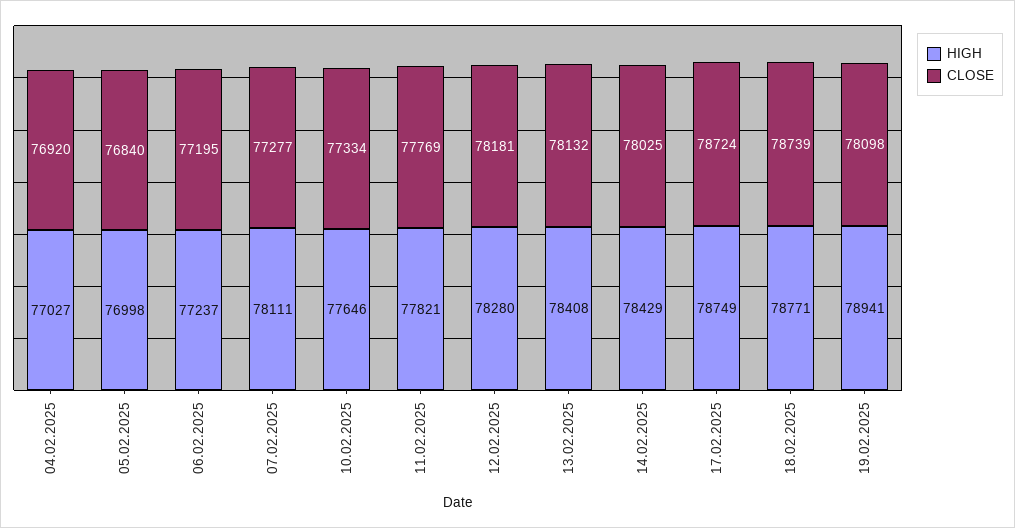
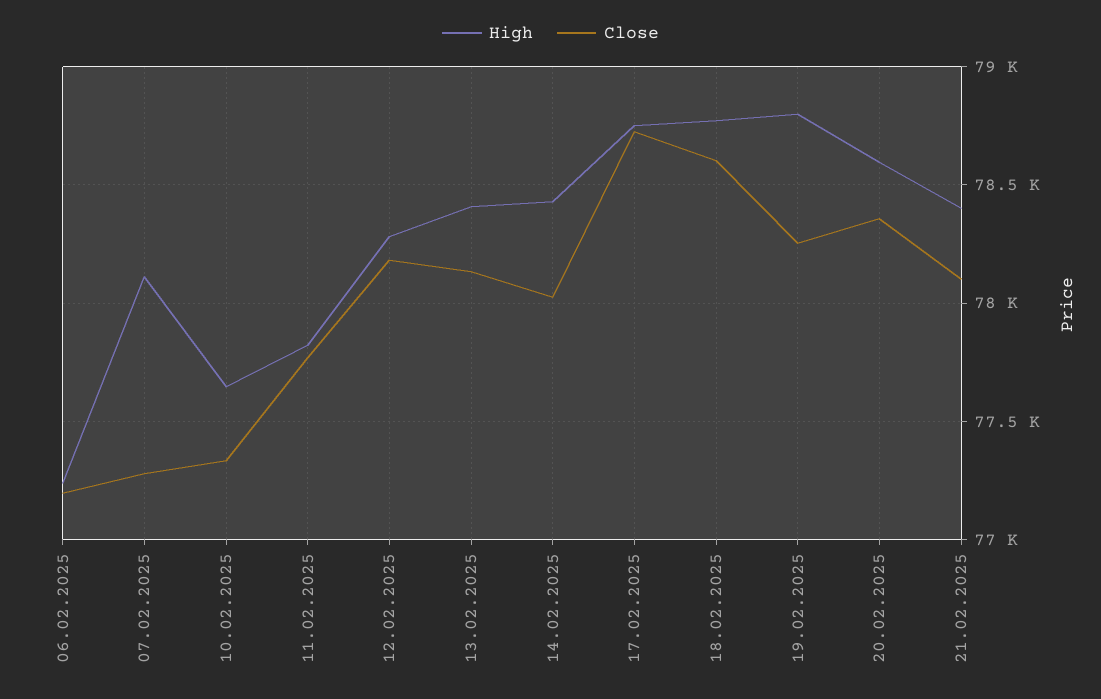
HIGH, 04.02.2025: 77027 -> none
CLOSE, 04.02.2025: 76920 -> none
HIGH, 05.02.2025: 76998 -> none
CLOSE, 05.02.2025: 76840 -> none
CLOSE, 18.02.2025: 78739 -> 78600
HIGH, 19.02.2025: 78941 -> 78800
CLOSE, 19.02.2025: 78098 -> 78250
HIGH, 20.02.2025: none -> 78600
CLOSE, 20.02.2025: none -> 78350
HIGH, 21.02.2025: none -> 78400
CLOSE, 21.02.2025: none -> 78100

